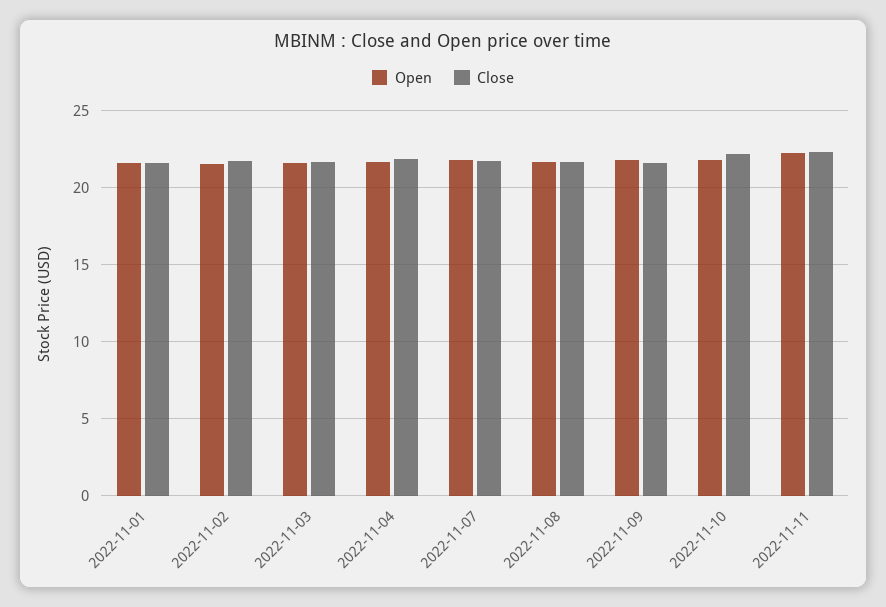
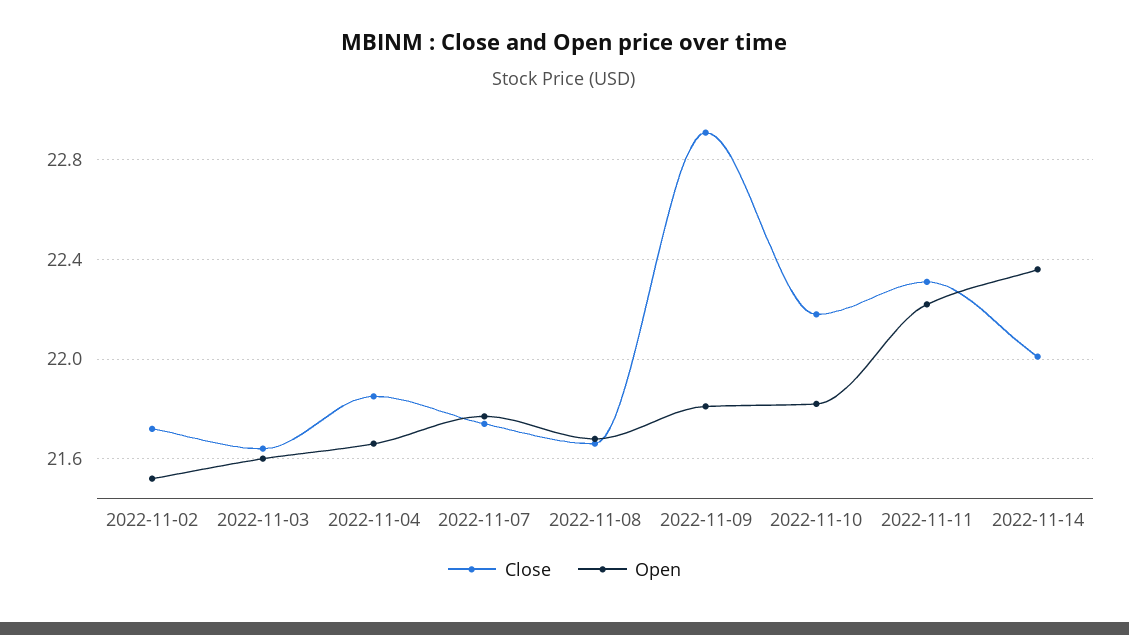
Open, 2022-11-01: 21.5 -> none
Close, 2022-11-01: 21.5 -> none
Close, 2022-11-09: 21.5 -> 22.9
Close, 2022-11-14: none -> 22
Open, 2022-11-14: none -> 22.35

